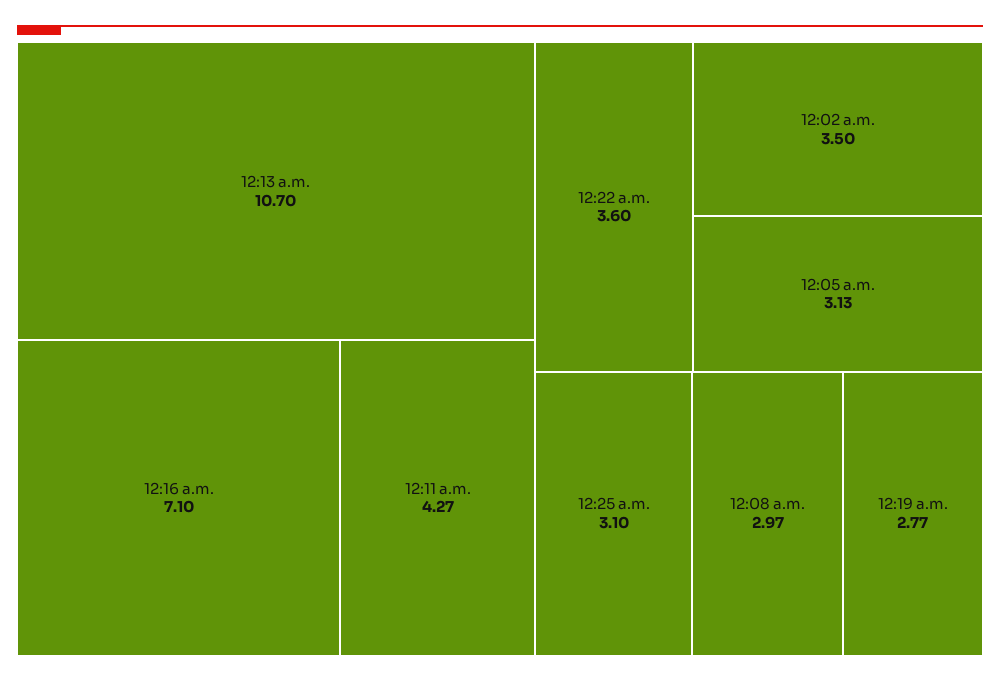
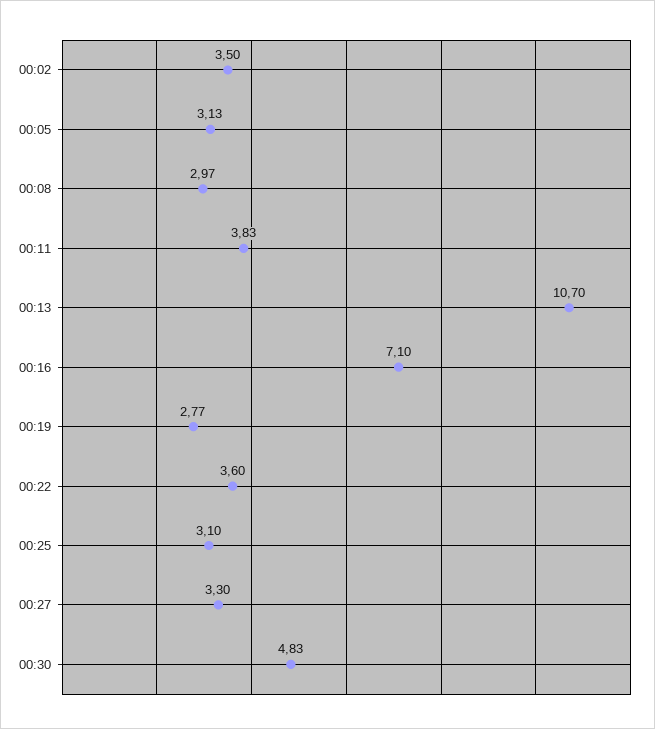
12:11 a.m.: 4.27 -> 3.83
00:27: none -> 3.3
00:30: none -> 4.83

